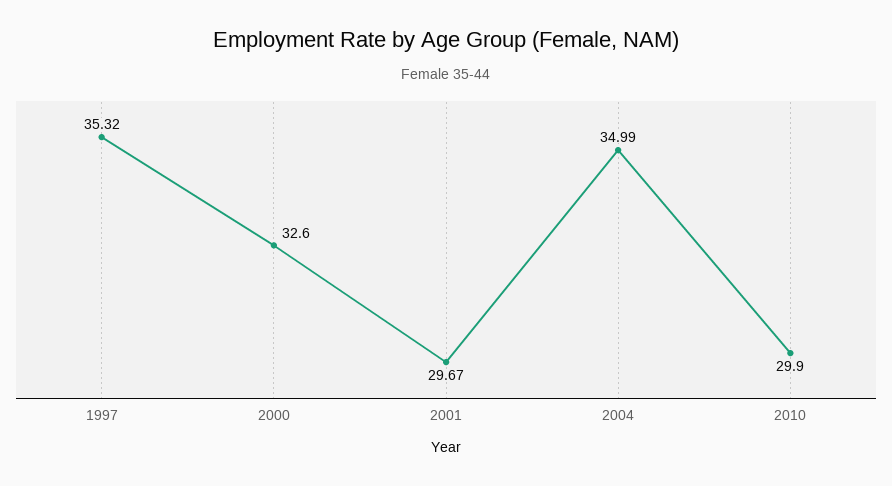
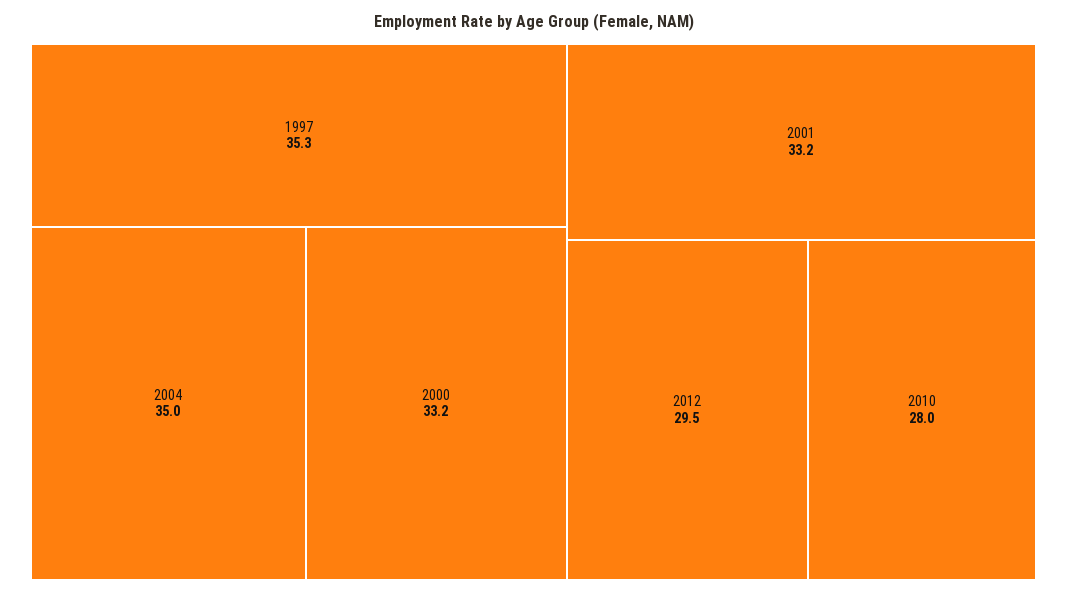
2000: 32.6 -> 33.2
2001: 29.67 -> 33.2
2010: 29.9 -> 28
2012: none -> 29.5

